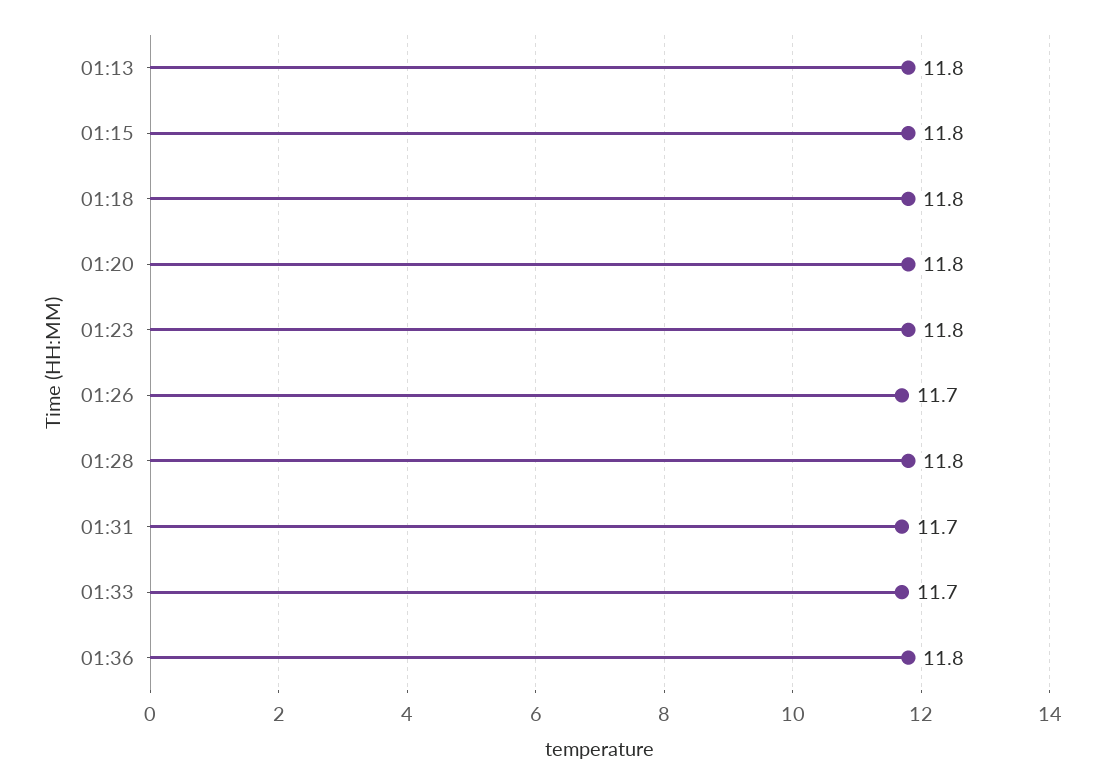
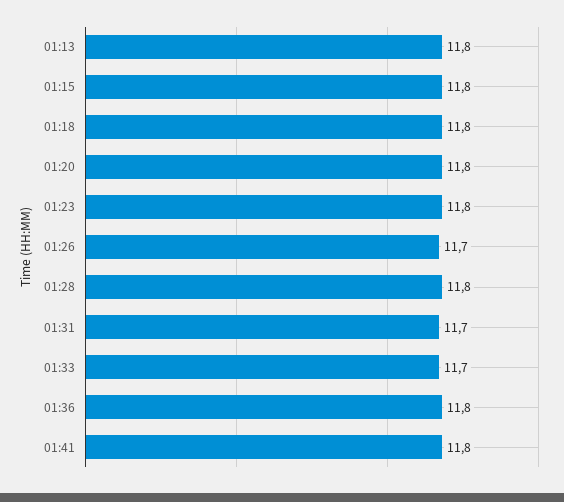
01:41: none -> 11.8

